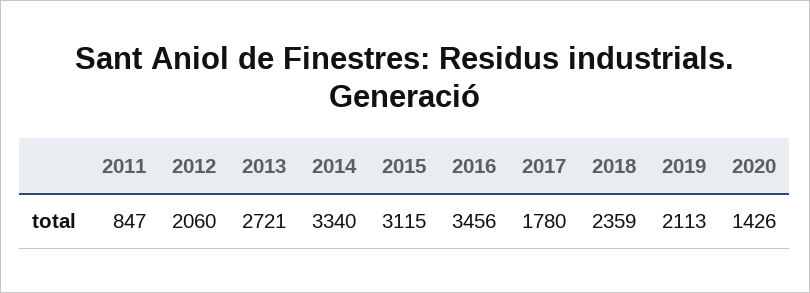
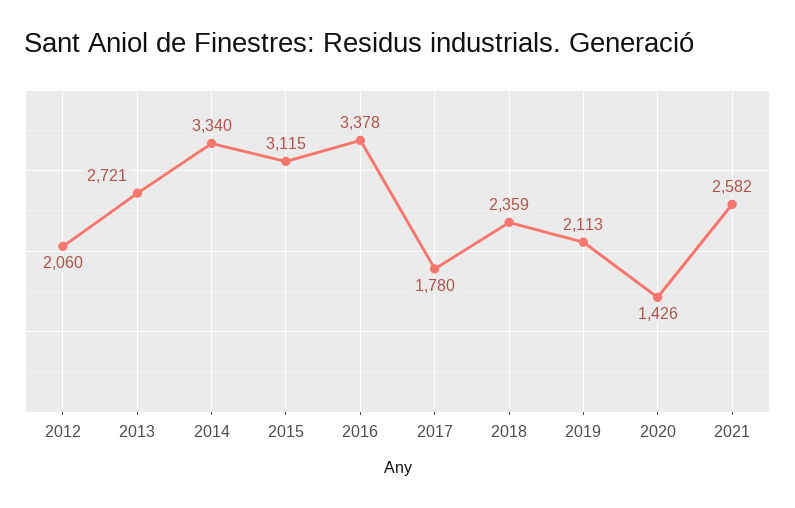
2011: 847 -> none
2016: 3456 -> 3378
2021: none -> 2582

